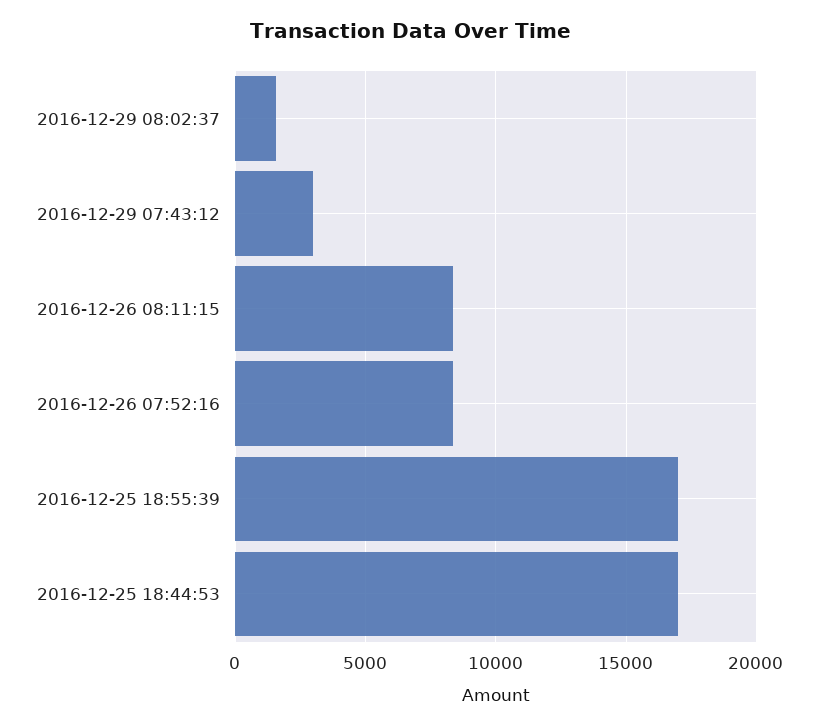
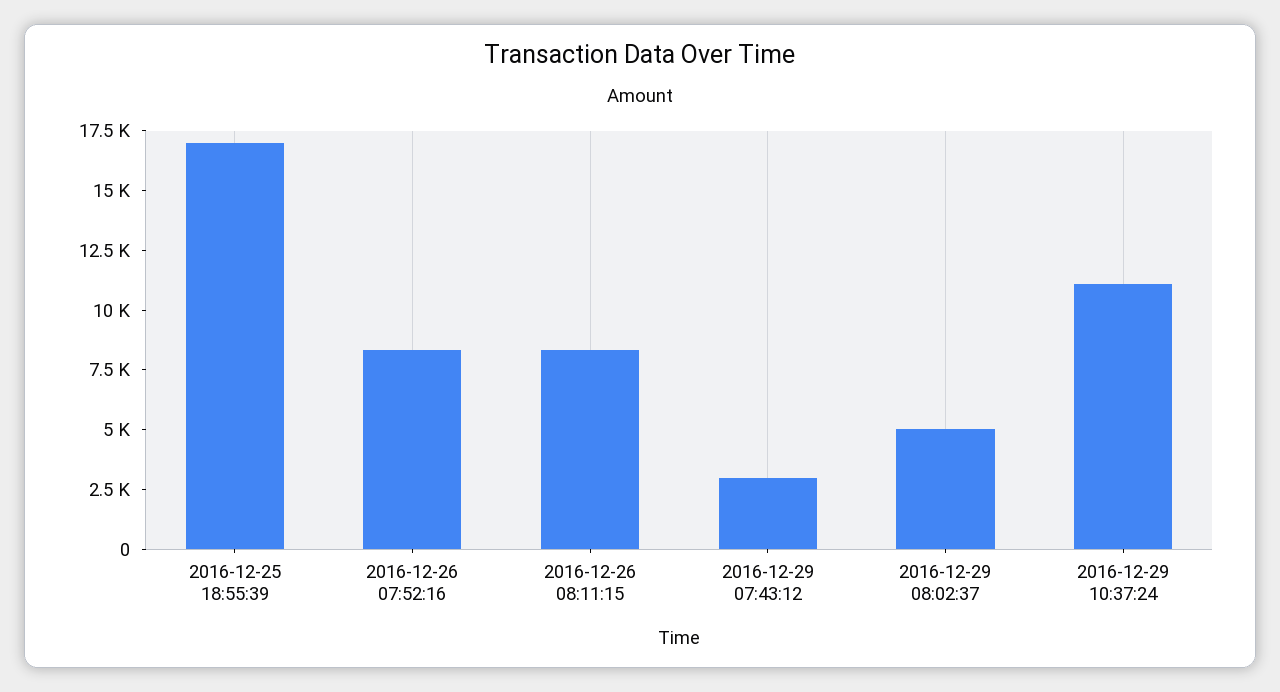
2016-12-29 08:02:37: 1500 -> 5000
2016-12-25 18:44:53: 17000 -> none
2016-12-29 10:37:24: none -> 11000

